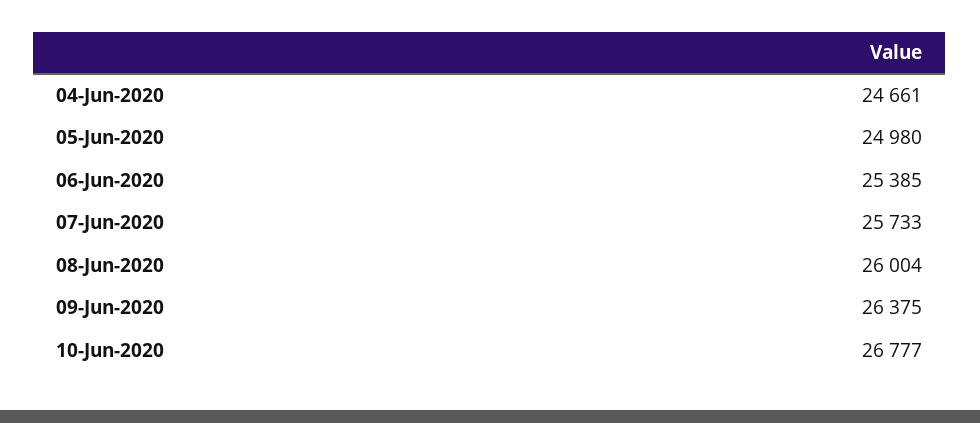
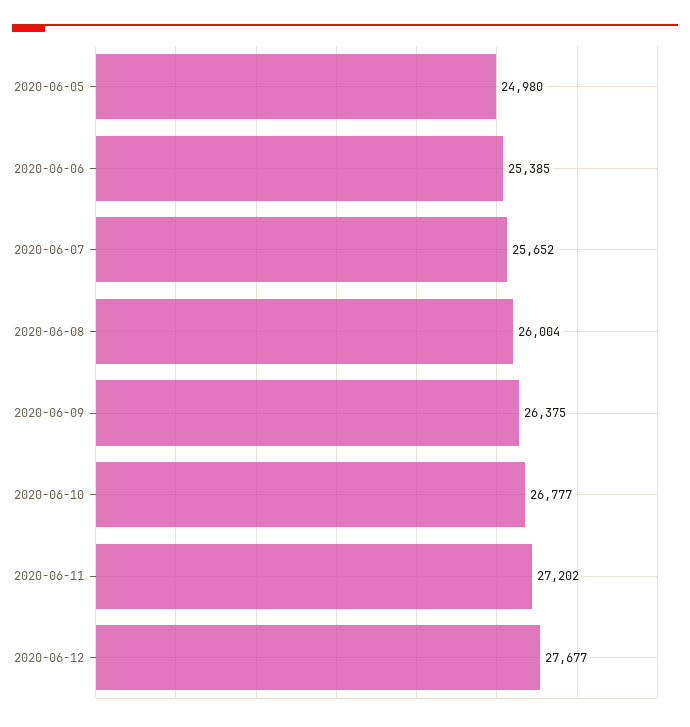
04-Jun-2020: 24661 -> none
07-Jun-2020: 25733 -> 25652
2020-06-11: none -> 27202
2020-06-12: none -> 27677

